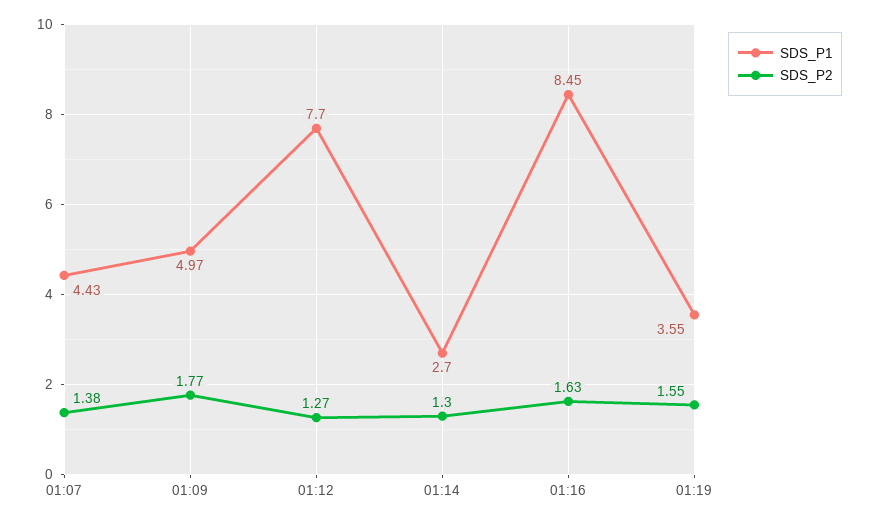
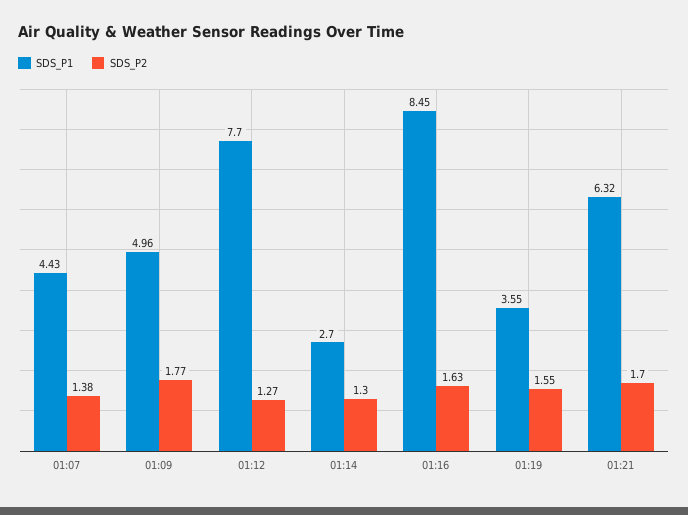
SDS_P1, 01:09: 4.97 -> 4.96
SDS_P1, 01:21: none -> 6.32
SDS_P2, 01:21: none -> 1.7

